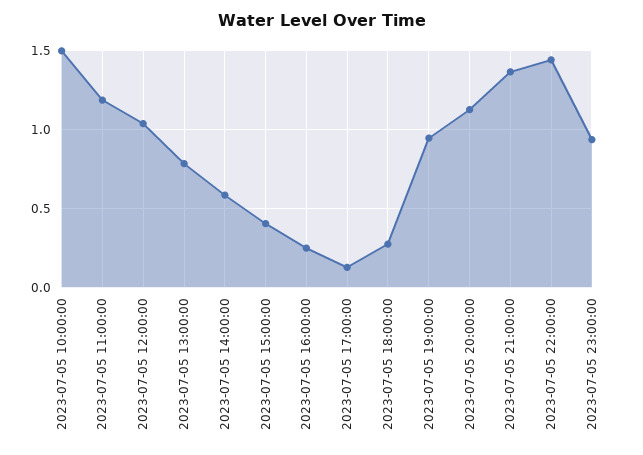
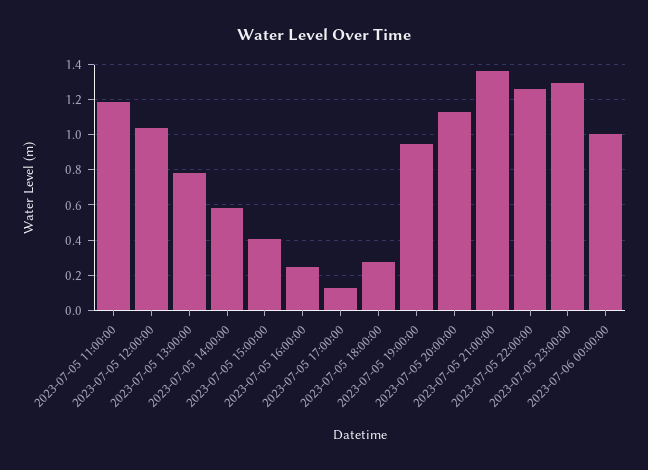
2023-07-05 10:00:00: 1.5 -> none
2023-07-05 22:00:00: 1.45 -> 1.25
2023-07-05 23:00:00: 0.95 -> 1.3
2023-07-06 00:00:00: none -> 1

